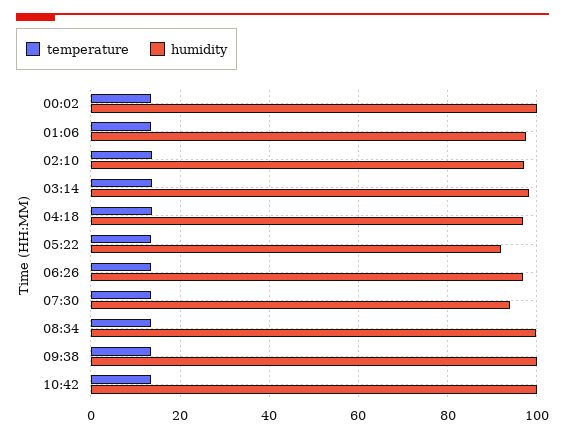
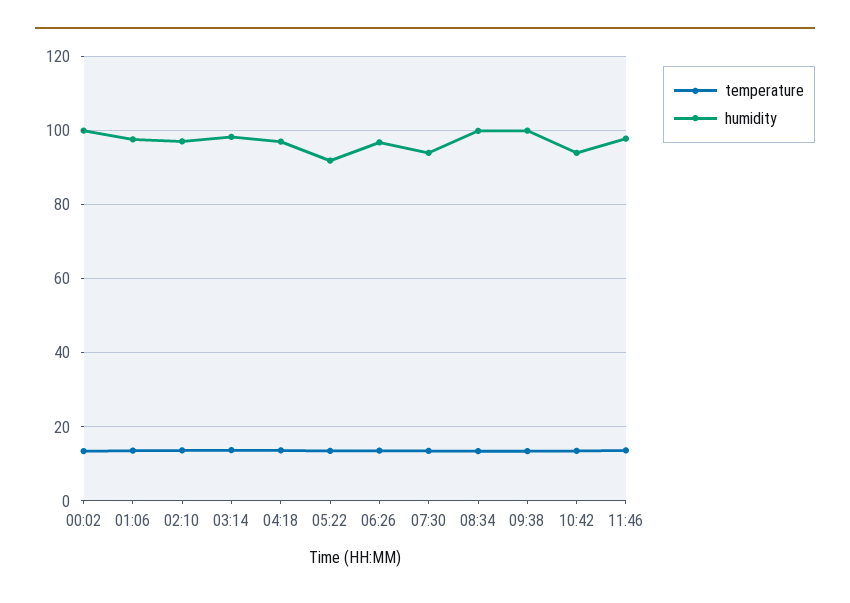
humidity, 10:42: 100 -> 94
temperature, 11:46: none -> 14
humidity, 11:46: none -> 98

